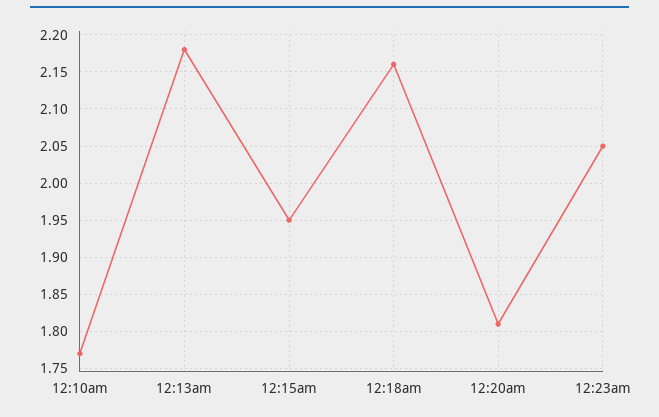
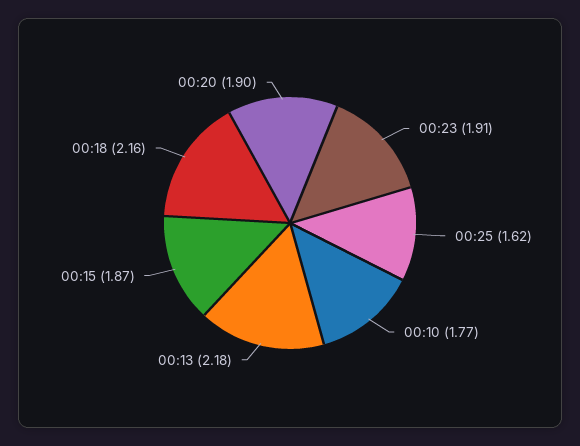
12:15am: 1.95 -> 1.87
12:20am: 1.81 -> 1.9
12:23am: 2.05 -> 1.91
00:25: none -> 1.62

